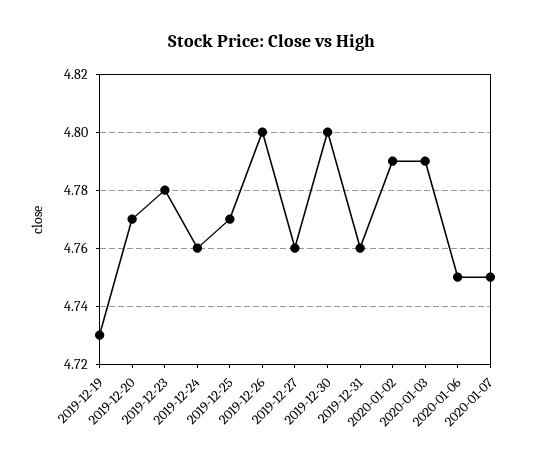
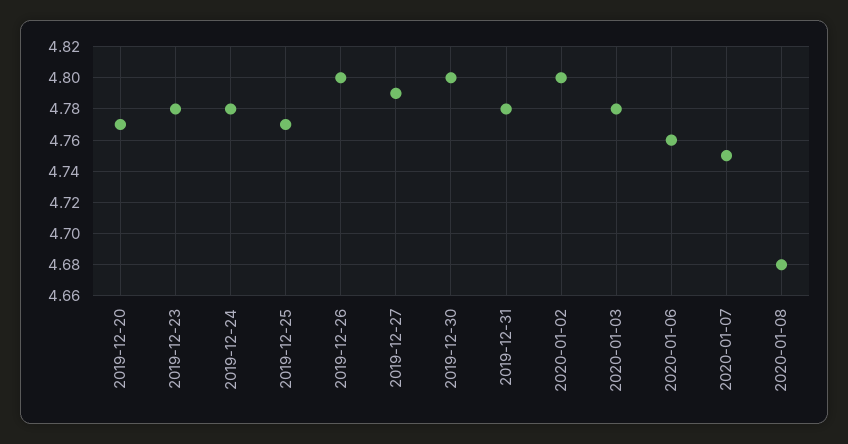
2019-12-19: 4.73 -> none
2019-12-24: 4.76 -> 4.78
2019-12-27: 4.76 -> 4.79
2019-12-31: 4.76 -> 4.78
2020-01-02: 4.79 -> 4.8
2020-01-03: 4.79 -> 4.78
2020-01-06: 4.75 -> 4.76
2020-01-08: none -> 4.68

